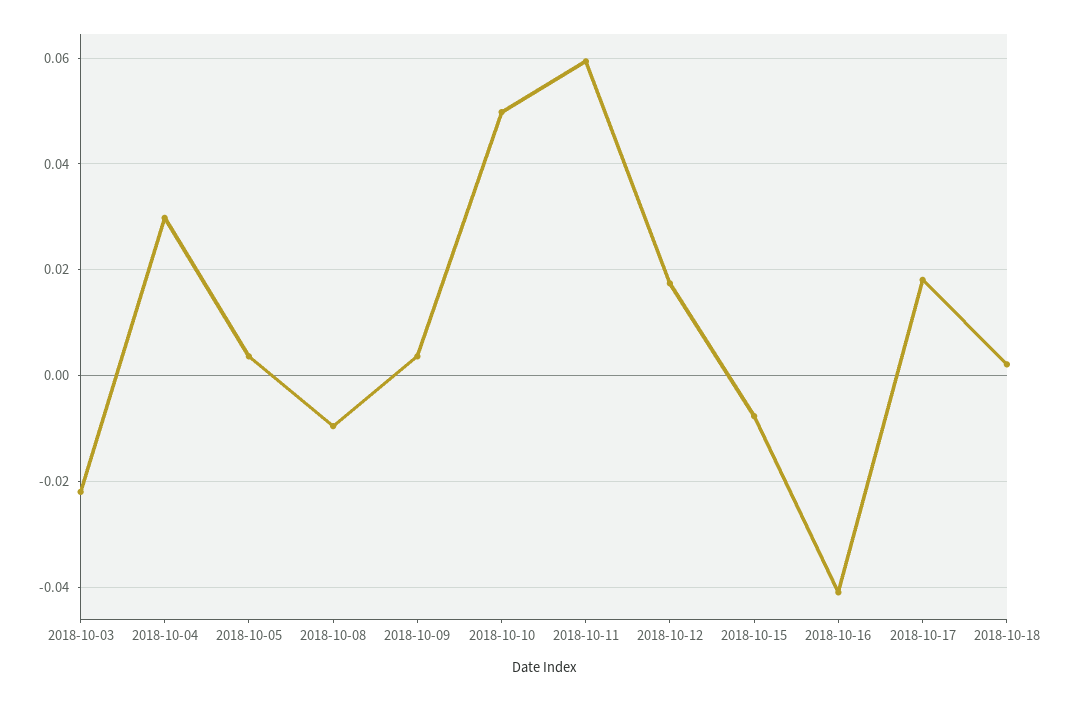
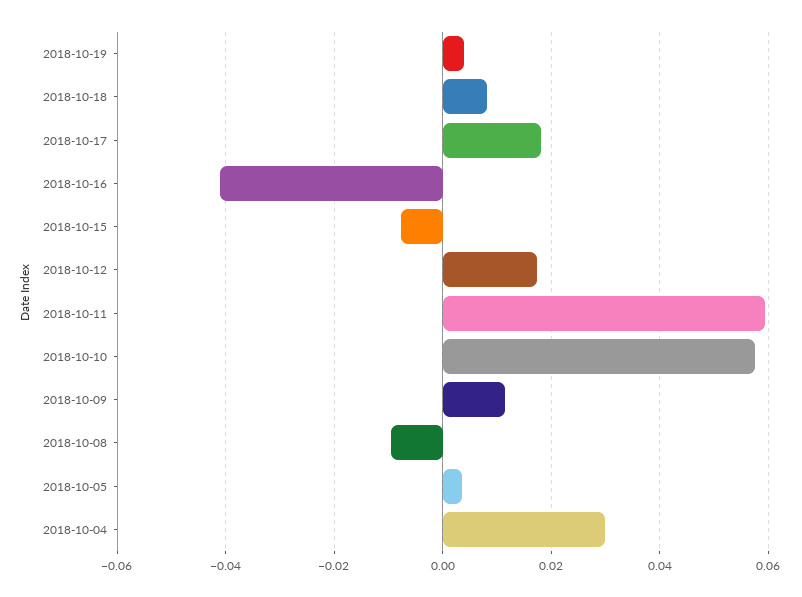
2018-10-03: -0.022 -> none
2018-10-09: 0.004 -> 0.012
2018-10-10: 0.05 -> 0.058
2018-10-18: 0.002 -> 0.008
2018-10-19: none -> 0.004

